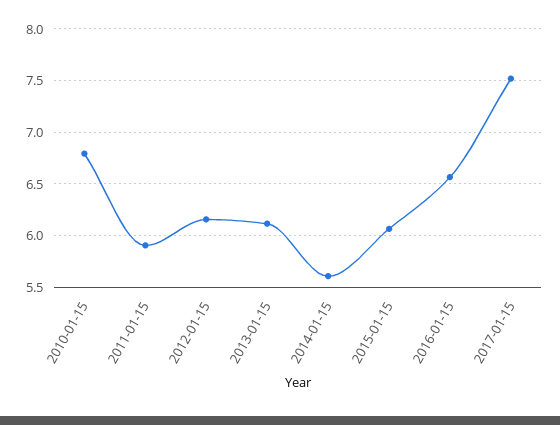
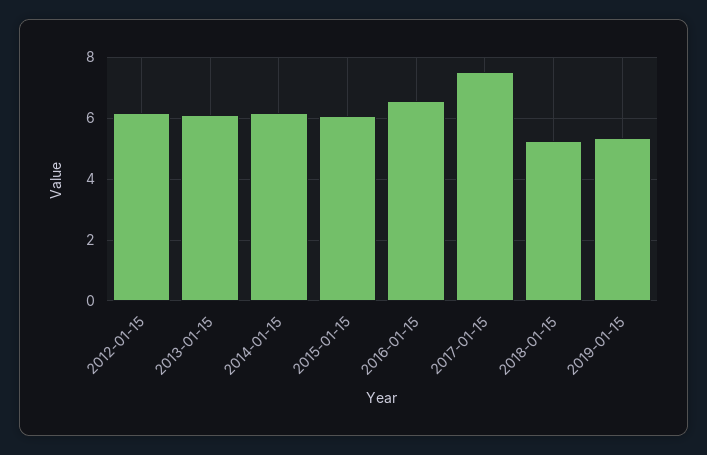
2010-01-15: 6.8 -> none
2011-01-15: 5.9 -> none
2014-01-15: 5.6 -> 6.2
2018-01-15: none -> 5.2
2019-01-15: none -> 5.4

